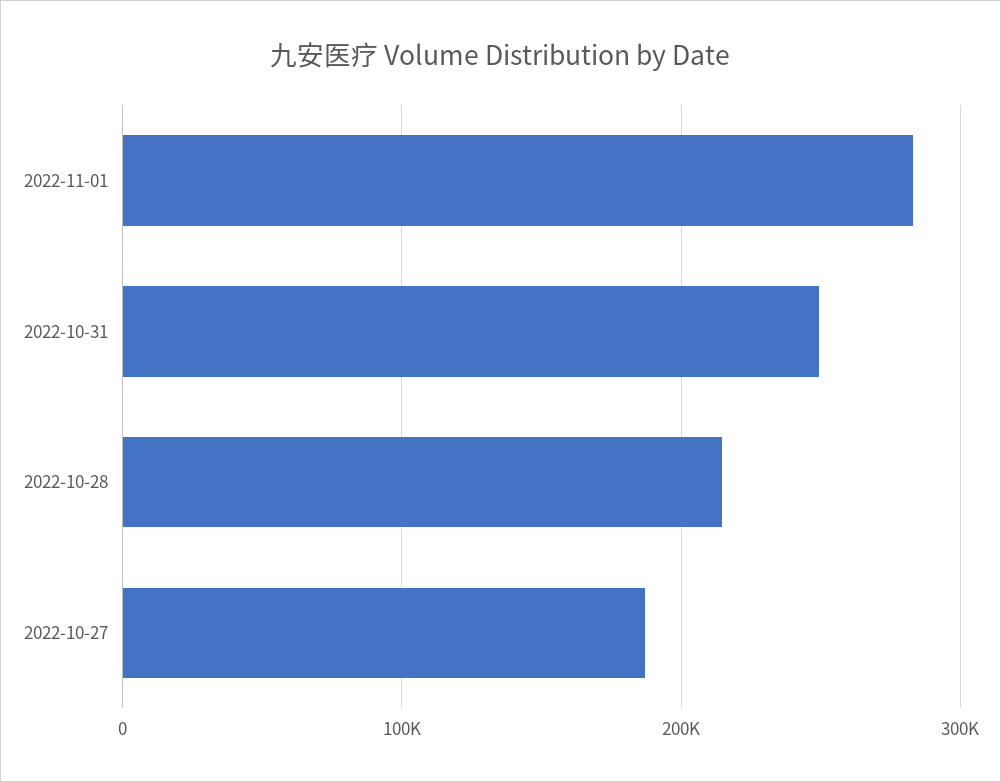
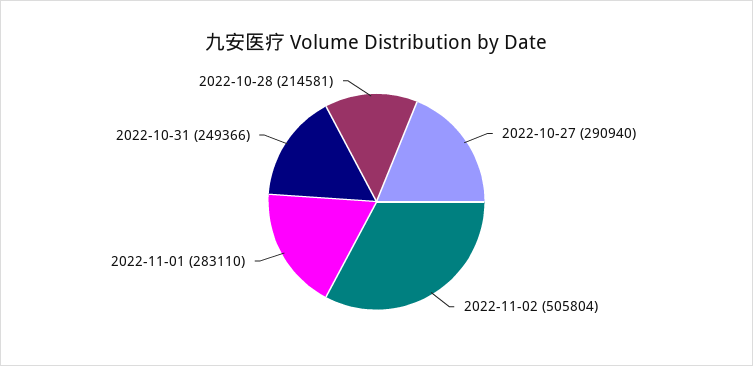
2022-10-27: 190000 -> 290940
2022-11-02: none -> 505804

